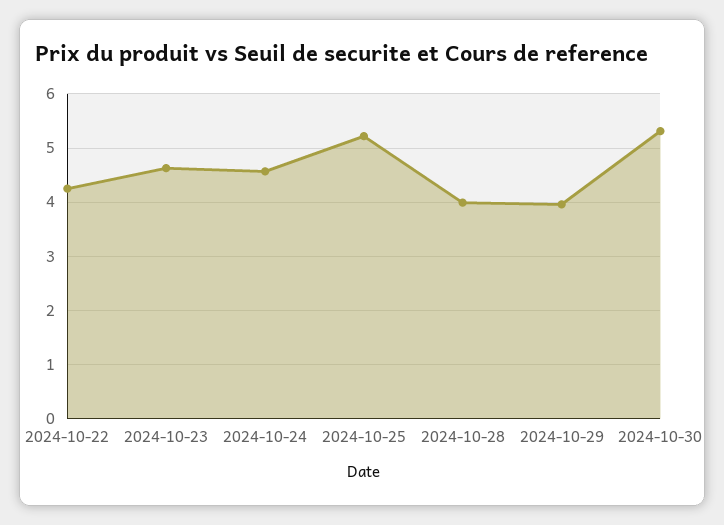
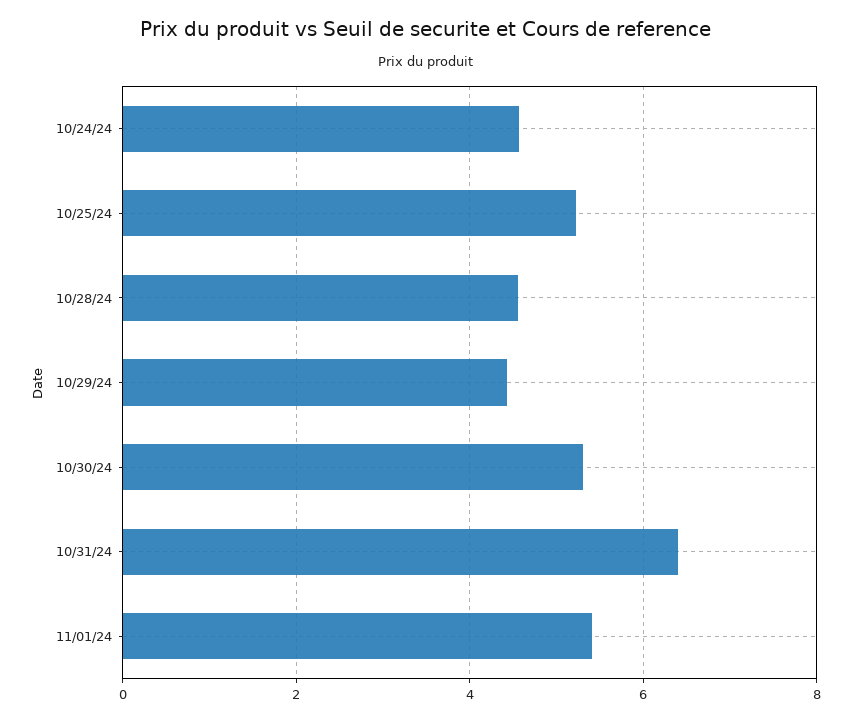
2024-10-22: 4.2 -> none
2024-10-23: 4.6 -> none
2024-10-28: 4 -> 4.6
2024-10-29: 4 -> 4.4
10/31/24: none -> 6.4
11/01/24: none -> 5.4

